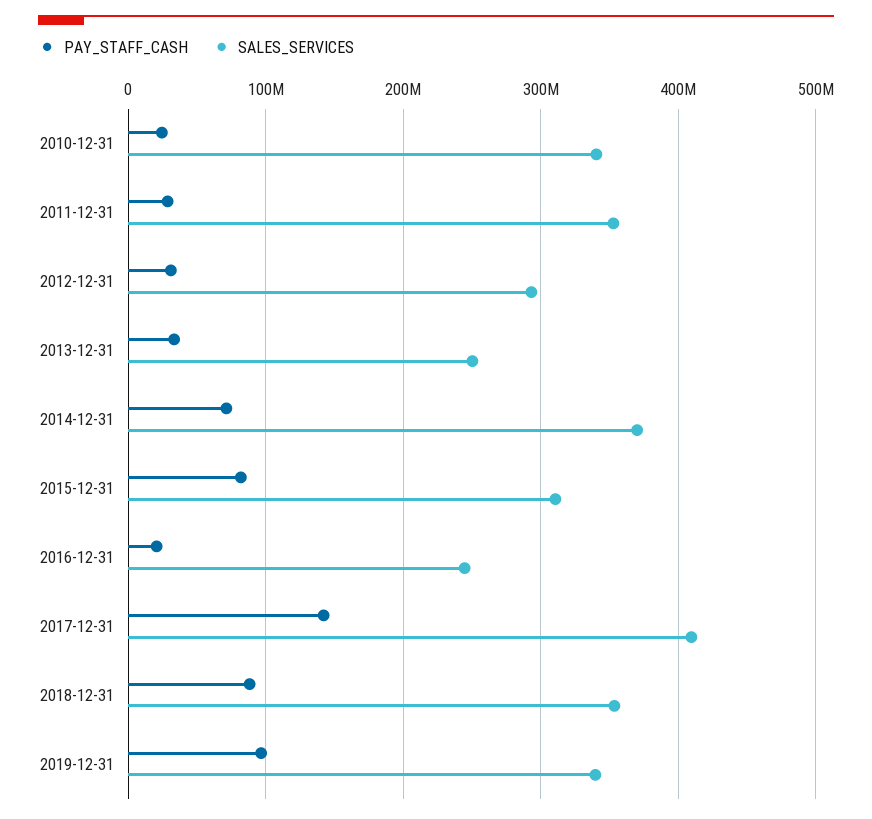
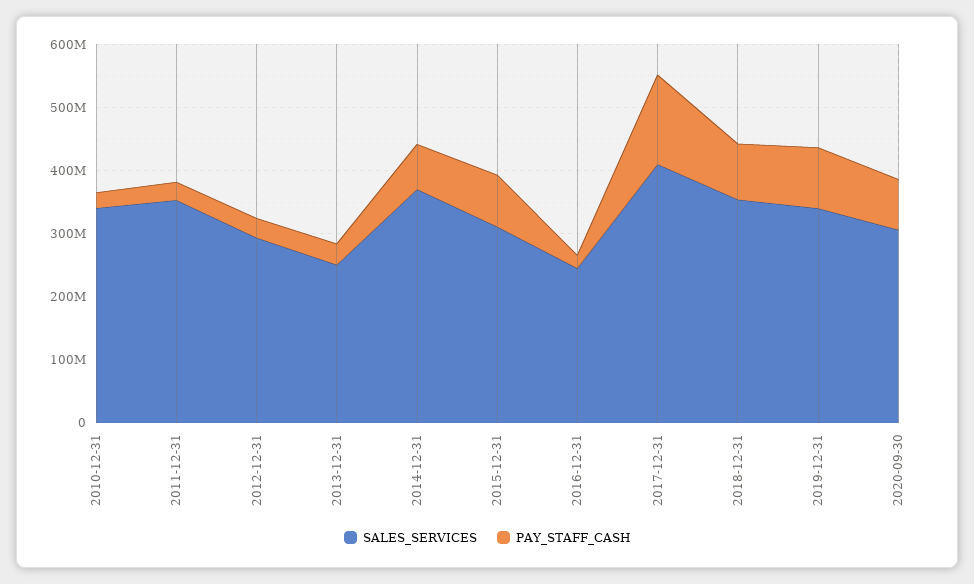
SALES_SERVICES, 2020-09-30: none -> 300000000
PAY_STAFF_CASH, 2020-09-30: none -> 80000000

